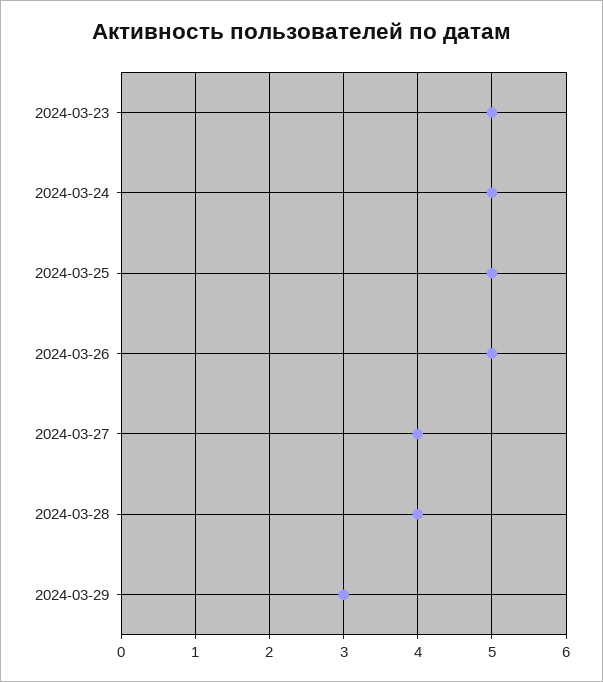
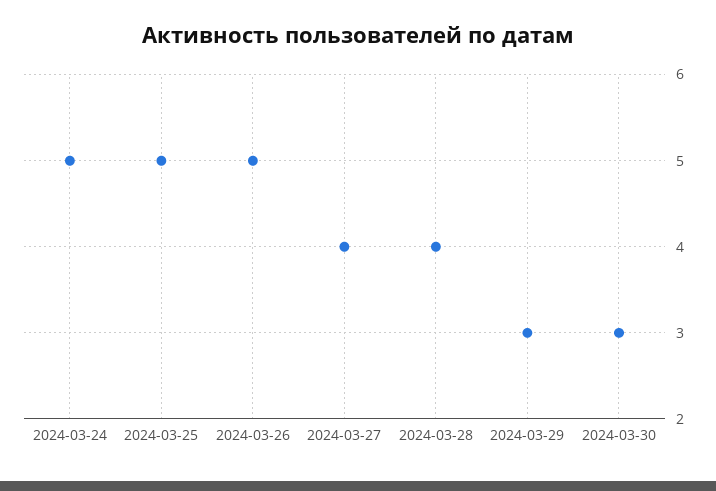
2024-03-23: 5 -> none
2024-03-30: none -> 3

